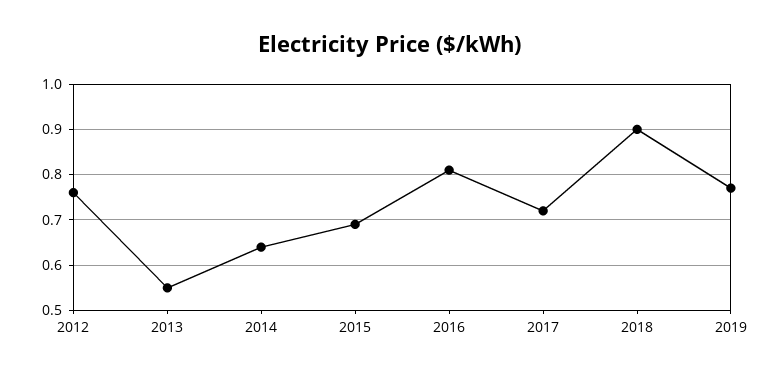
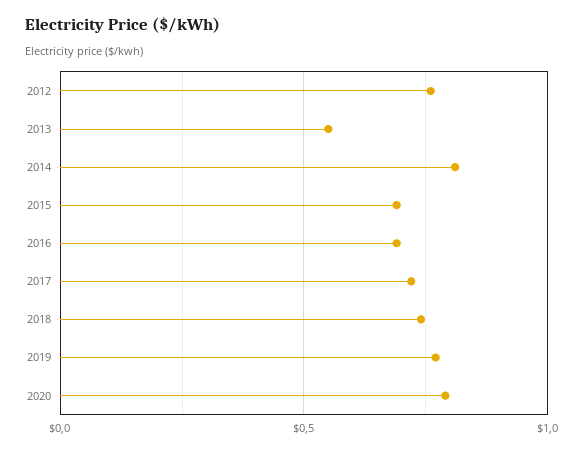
2014: 0.65 -> 0.8
2016: 0.8 -> 0.7
2018: 0.9 -> 0.75
2020: none -> 0.8

